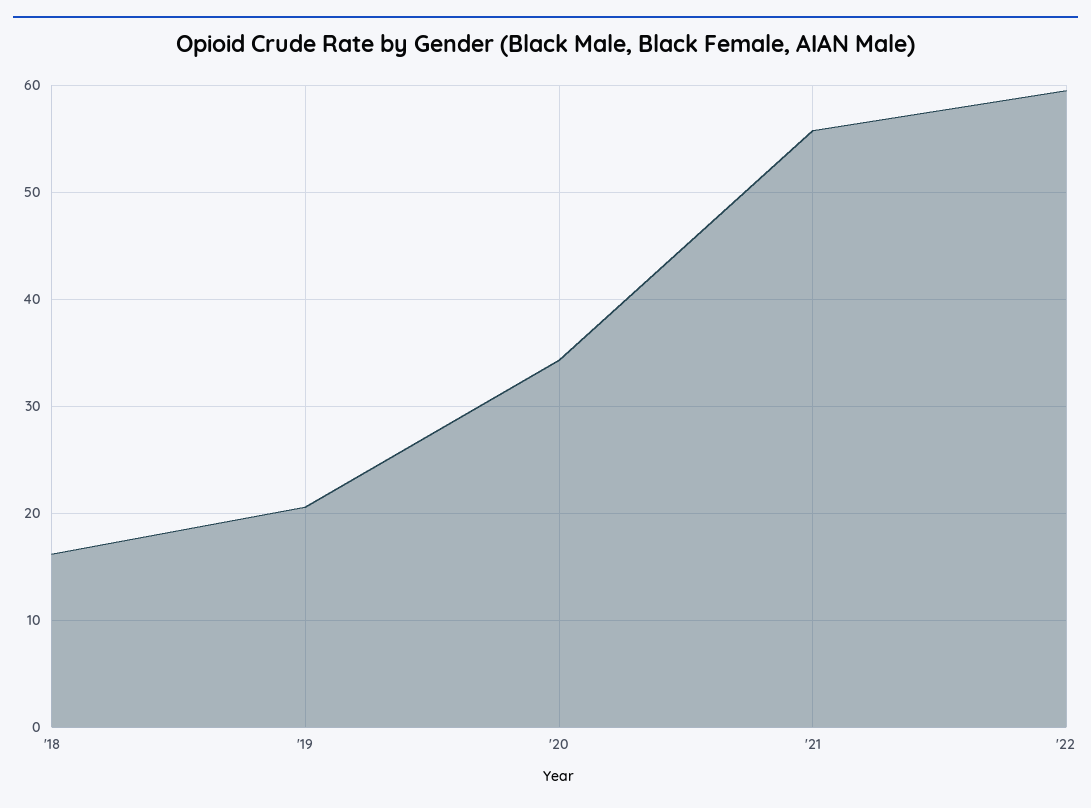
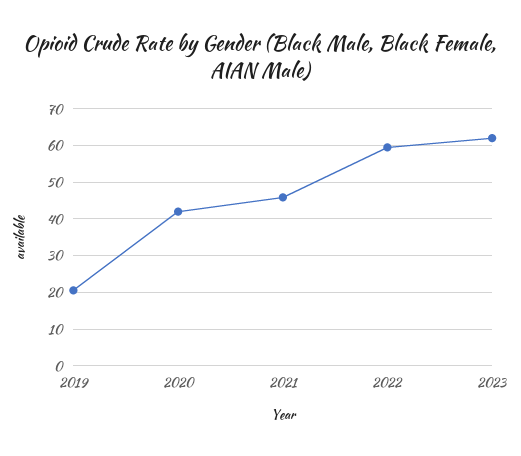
'18: 16 -> none
'20: 34 -> 42
'21: 56 -> 46
2023: none -> 62

